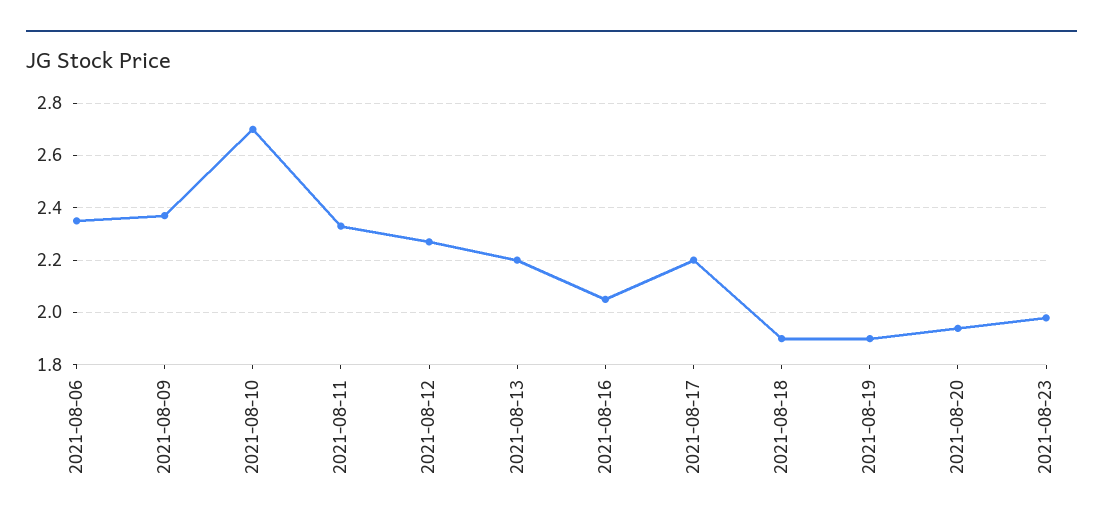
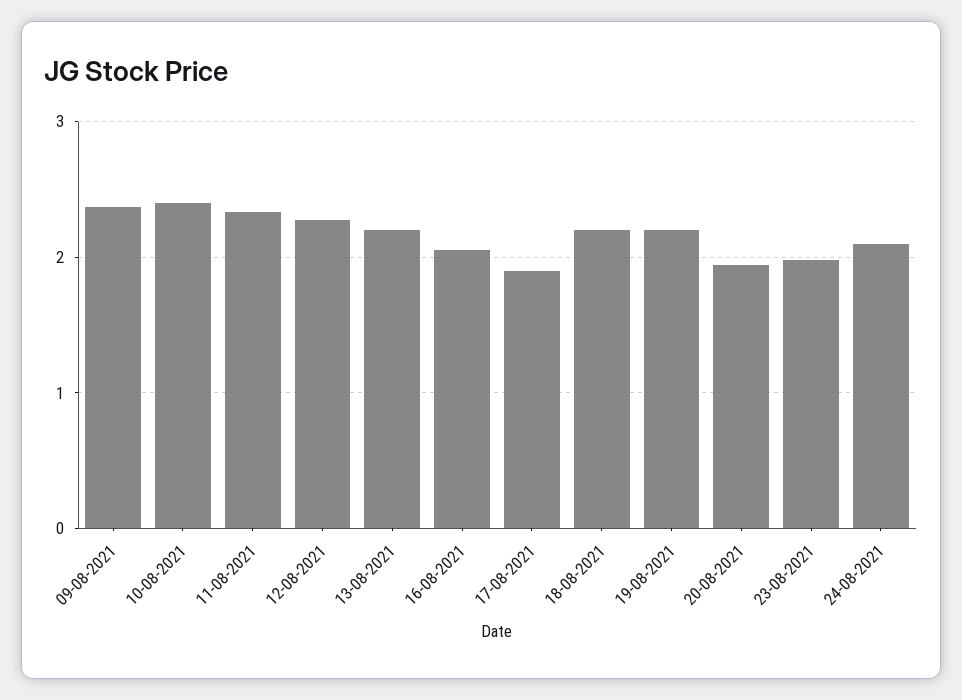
2021-08-06: 2.35 -> none
2021-08-10: 2.7 -> 2.4
2021-08-17: 2.2 -> 1.9
2021-08-18: 1.9 -> 2.2
2021-08-19: 1.9 -> 2.2
24-08-2021: none -> 2.1

